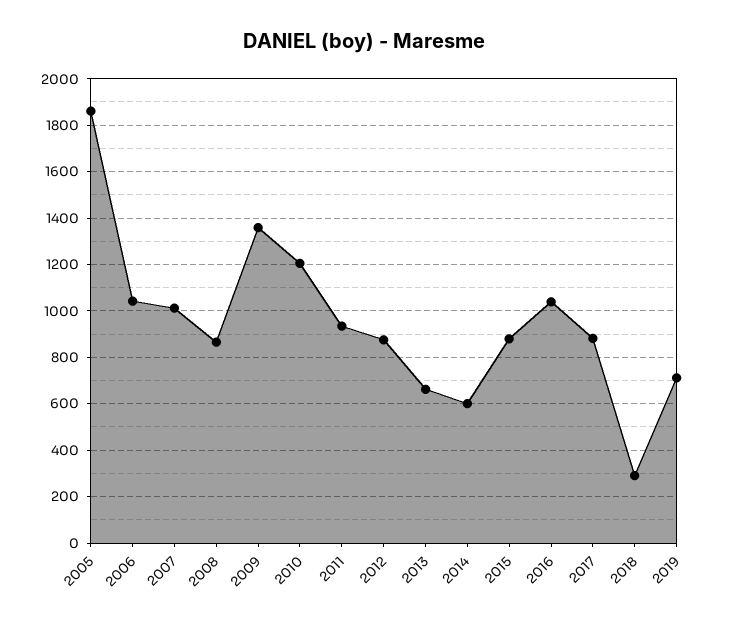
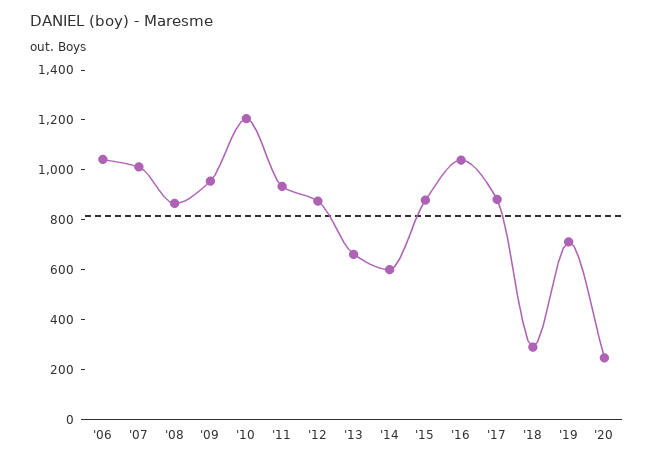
2005: 1850 -> none
2009: 1350 -> 950
'20: none -> 250

